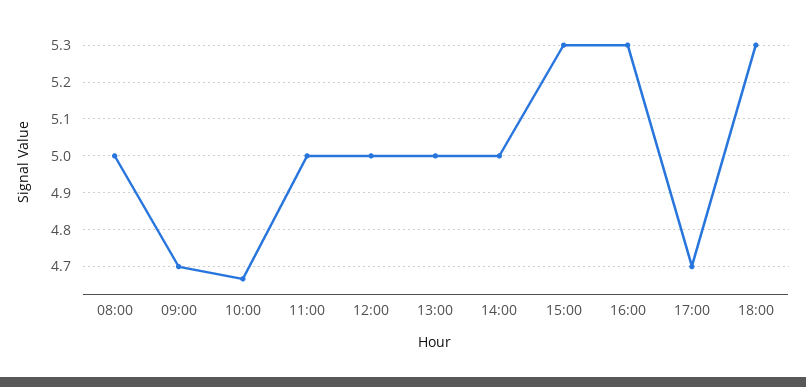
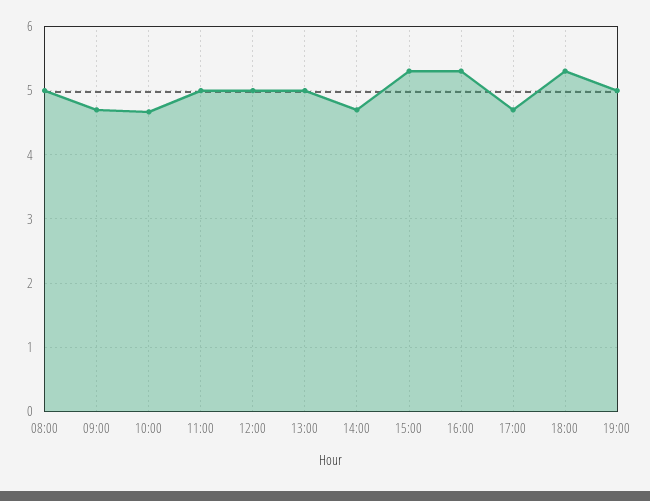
14:00: 5 -> 4.7
19:00: none -> 5

